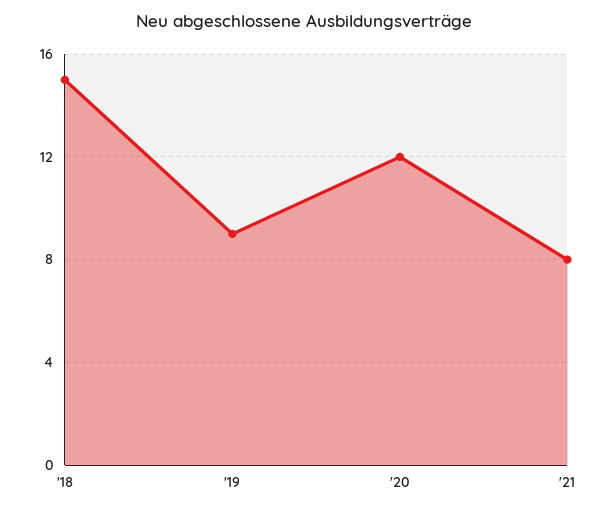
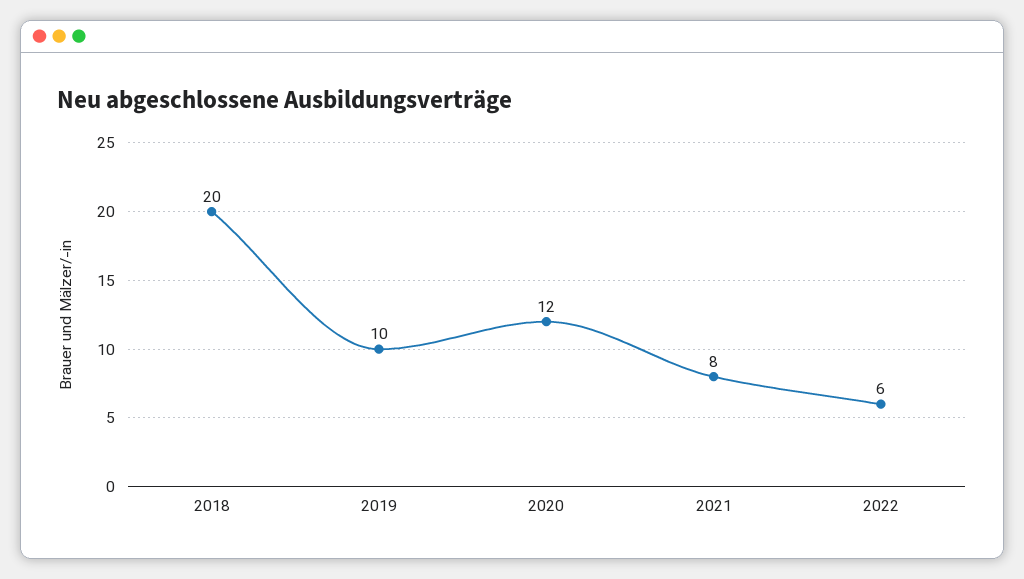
'18: 15 -> 20
'19: 9 -> 10
2022: none -> 6

